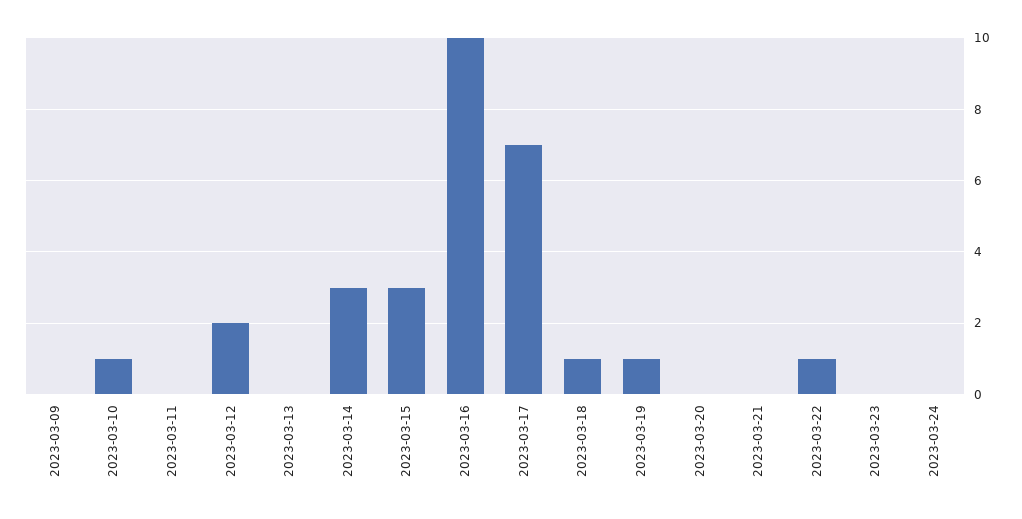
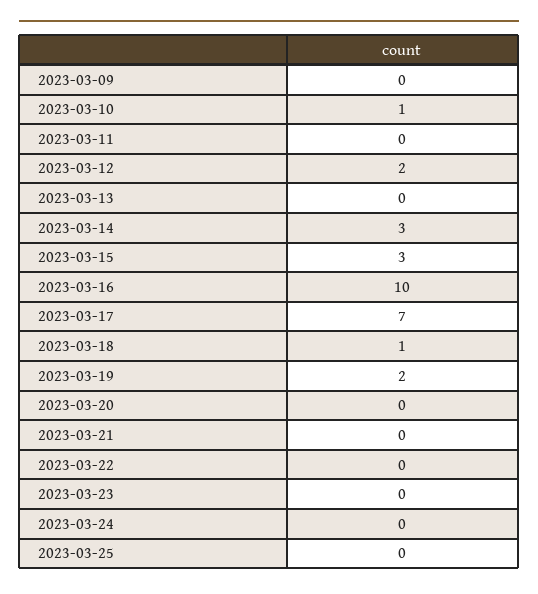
2023-03-19: 1 -> 2
2023-03-22: 1 -> 0
2023-03-25: none -> 0

